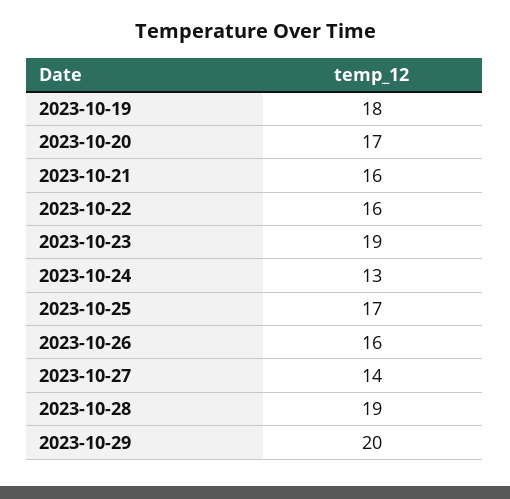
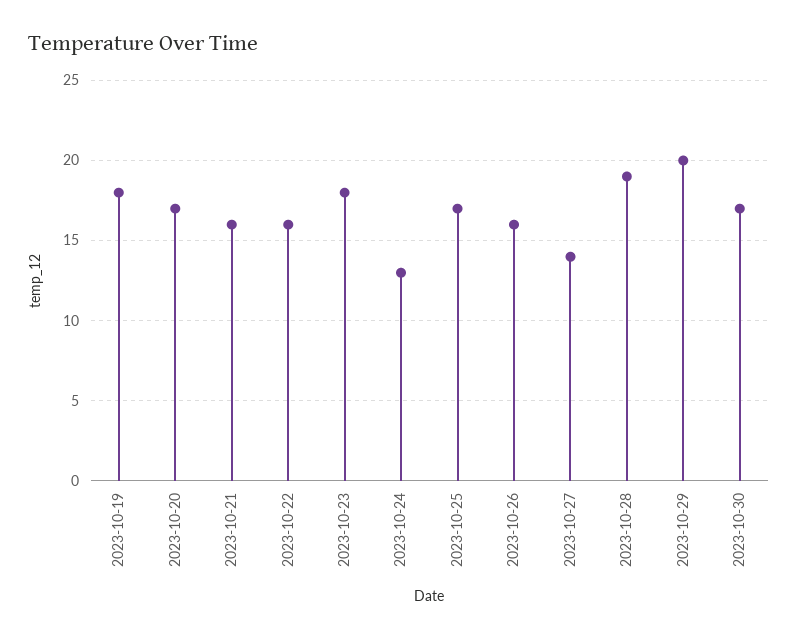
2023-10-23: 19 -> 18
2023-10-30: none -> 17

